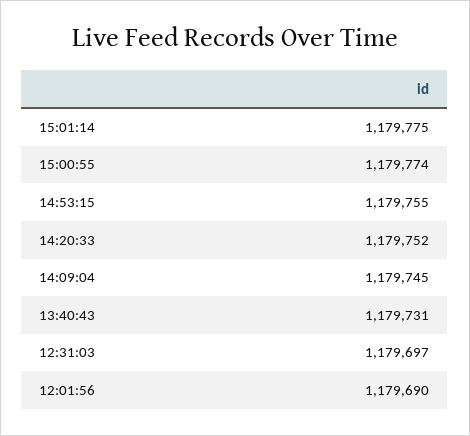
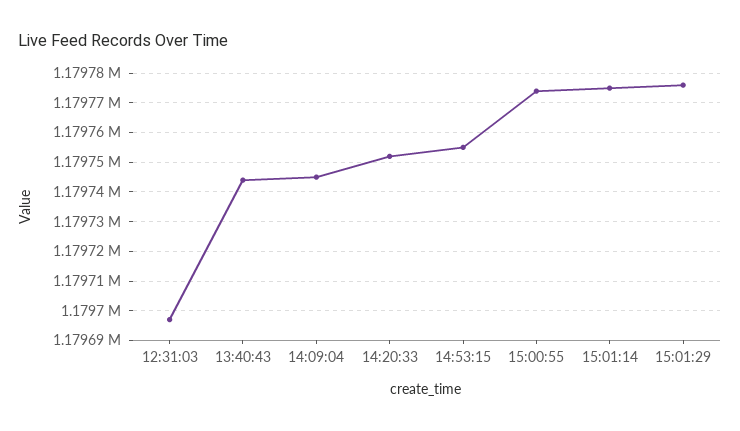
13:40:43: 1179731 -> 1179745
12:01:56: 1179690 -> none
15:01:29: none -> 1179775

